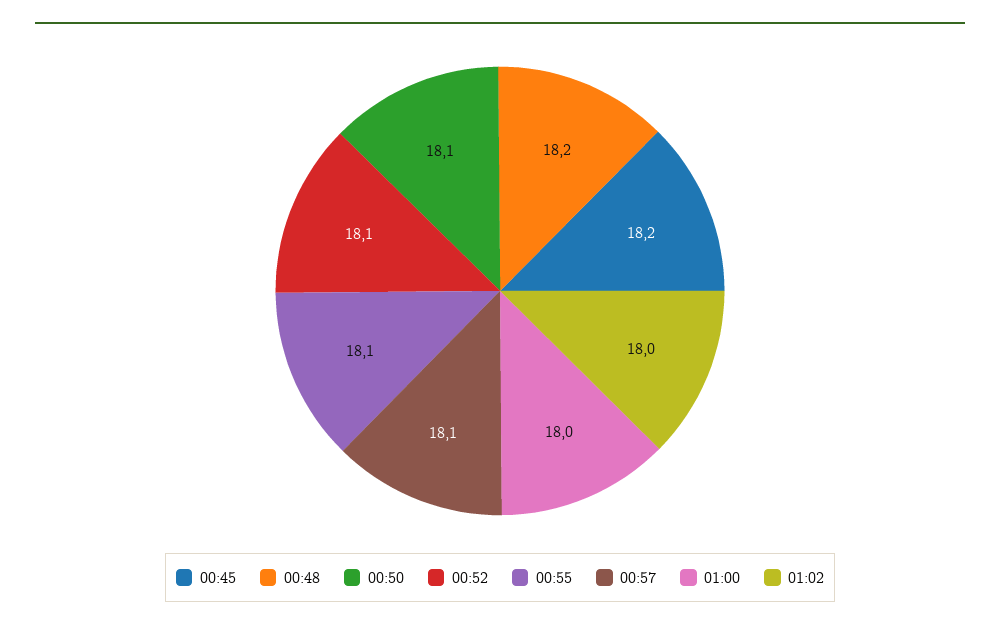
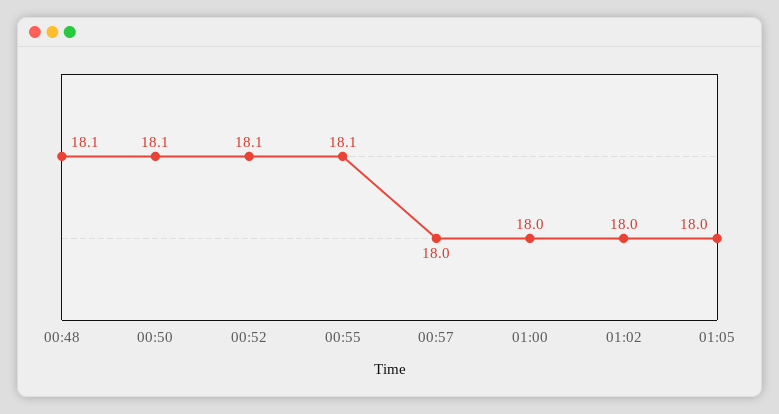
00:45: 18.2 -> none
00:48: 18.2 -> 18.1
00:57: 18.1 -> 18
01:05: none -> 18

